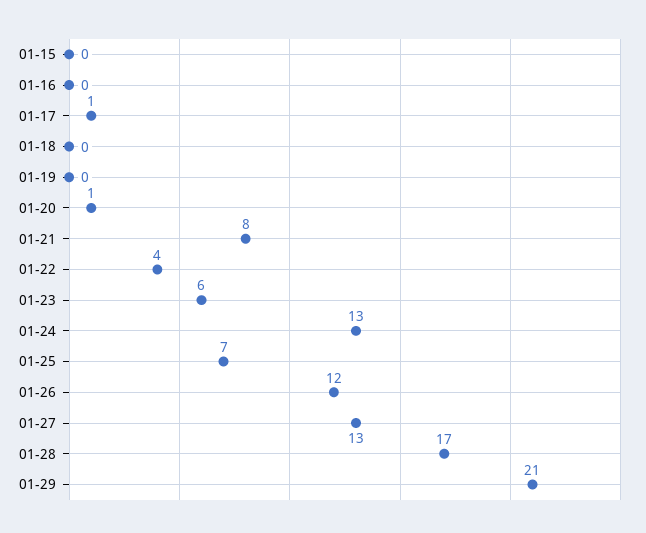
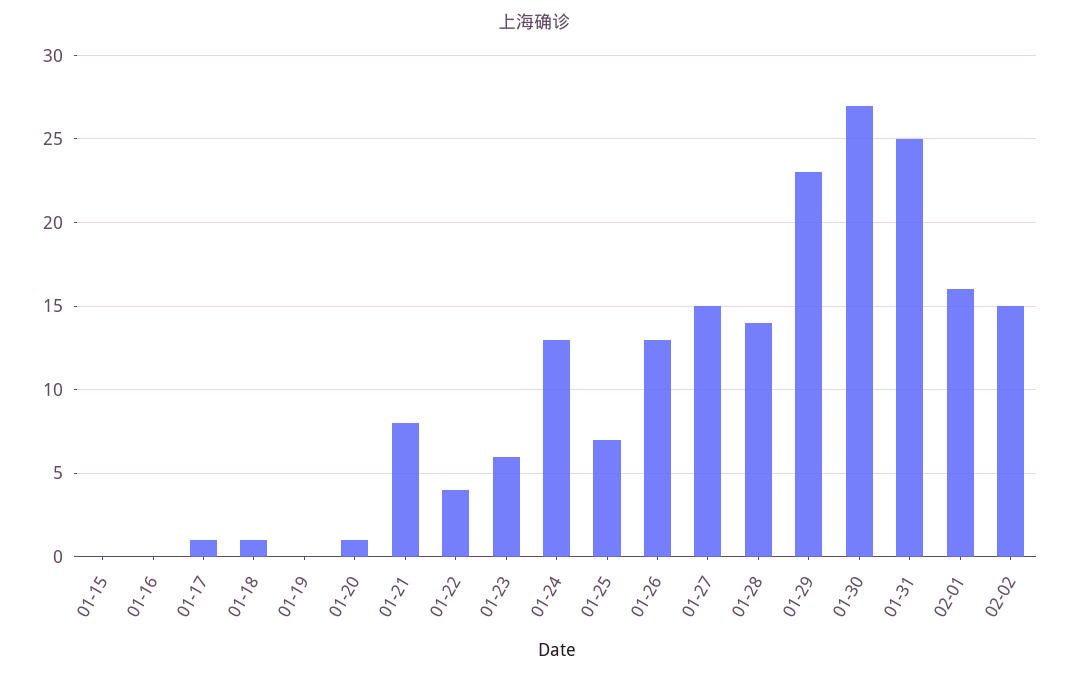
01-18: 0 -> 1
01-26: 12 -> 13
01-27: 13 -> 15
01-28: 17 -> 14
01-29: 21 -> 23
01-30: none -> 27
01-31: none -> 25
02-01: none -> 16
02-02: none -> 15

